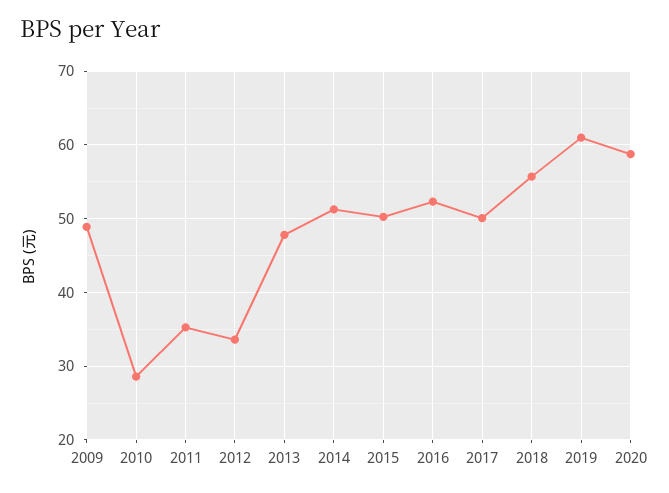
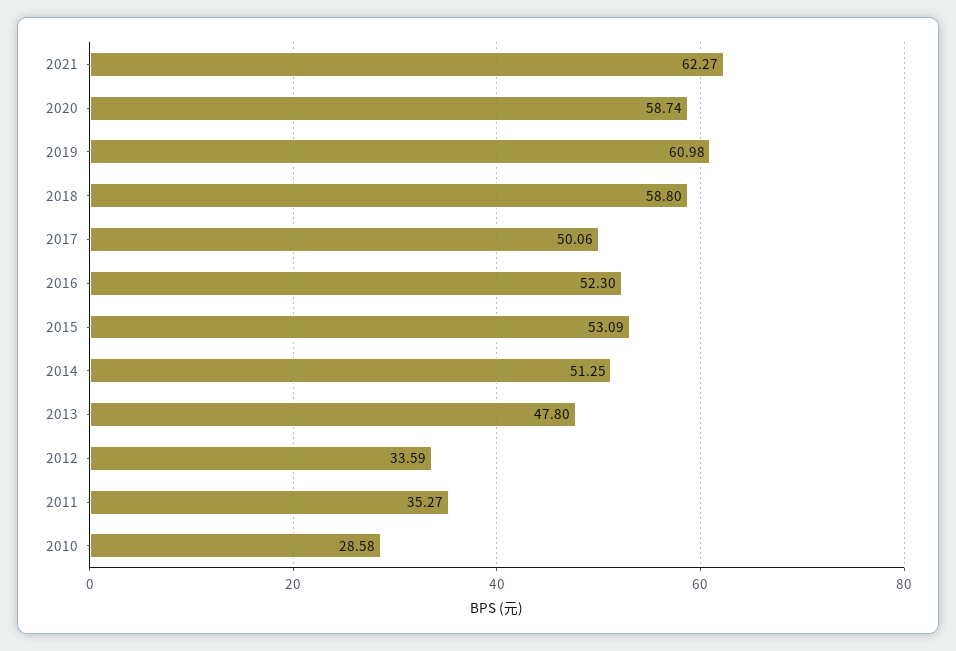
2009: 49 -> none
2015: 50 -> 53.09
2018: 56 -> 58.8
2021: none -> 62.27

